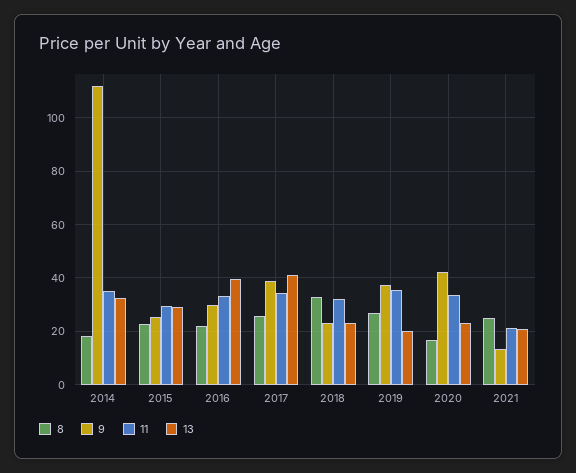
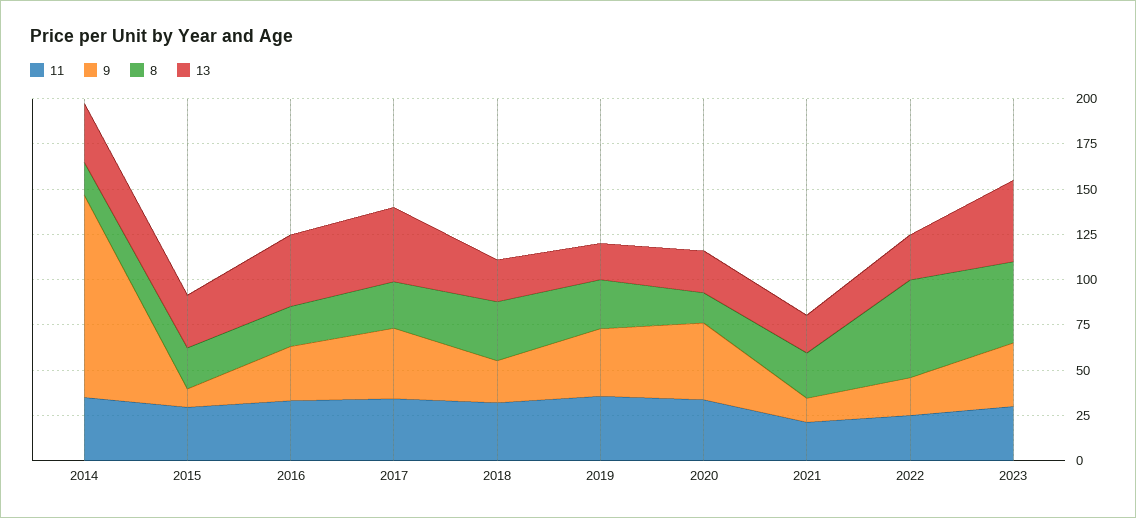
9, 2015: 25 -> 10
11, 2022: none -> 25
9, 2022: none -> 20
8, 2022: none -> 55
13, 2022: none -> 25
11, 2023: none -> 30
9, 2023: none -> 35
8, 2023: none -> 45
13, 2023: none -> 45

